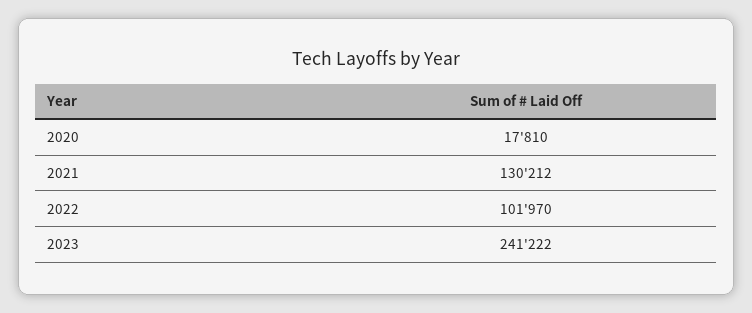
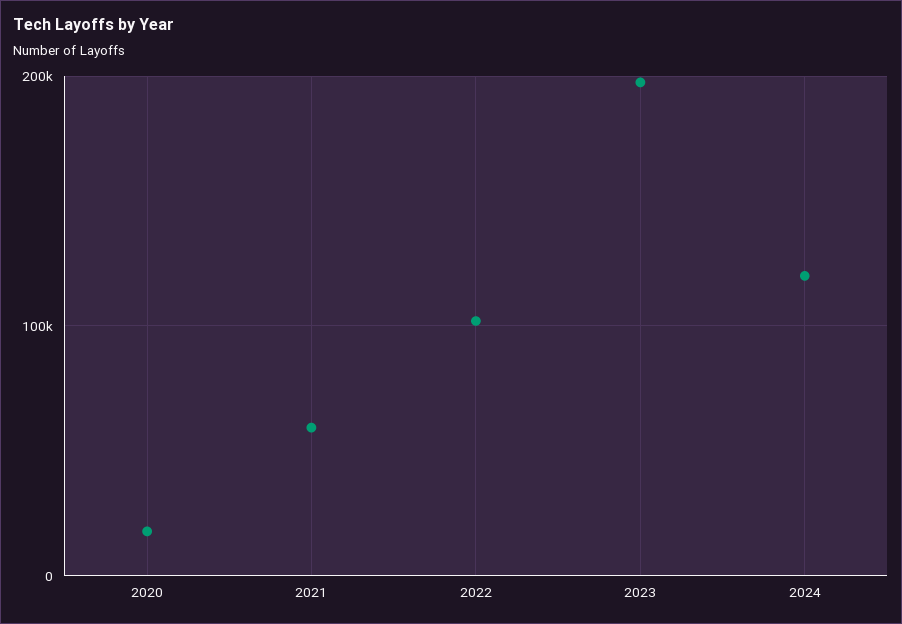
2021: 130212 -> 60000
2023: 241222 -> 200000
2024: none -> 120000

